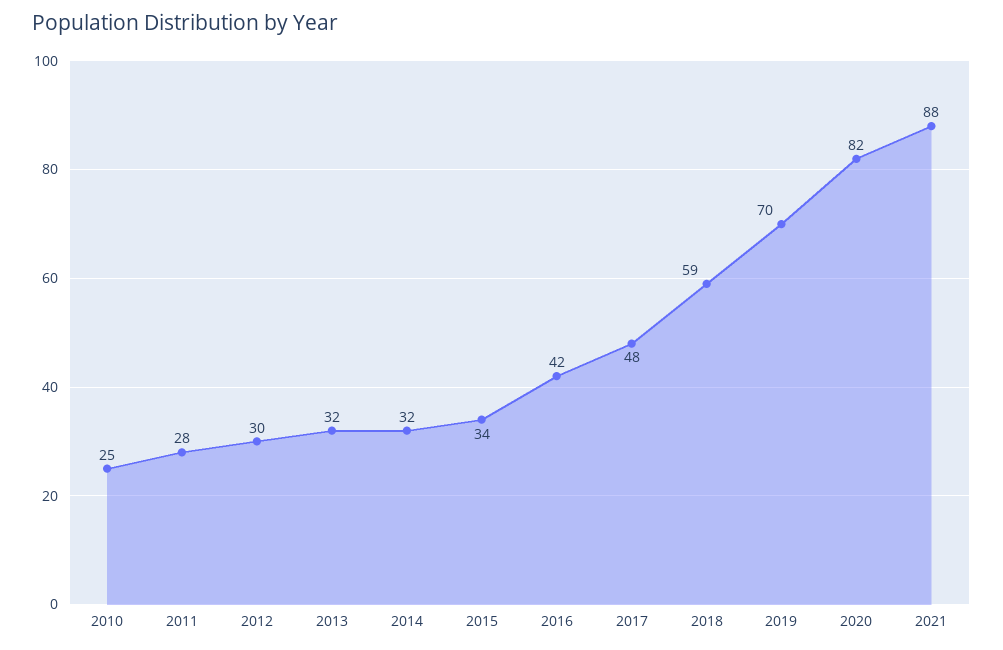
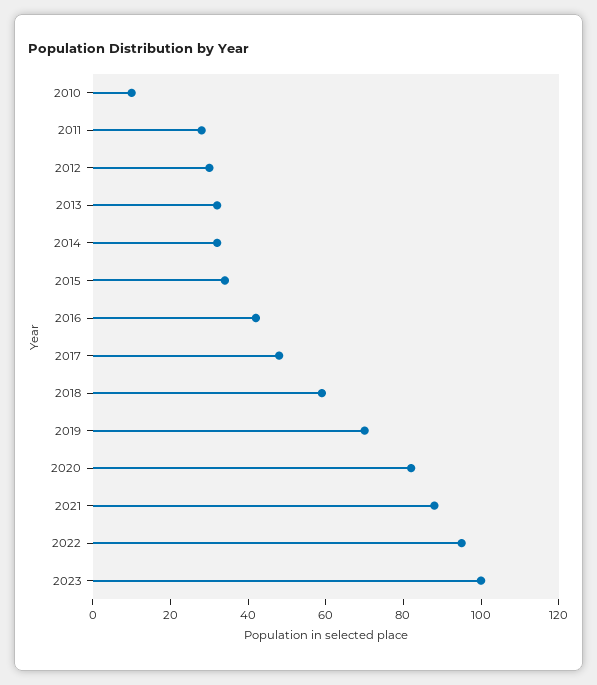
2010: 25 -> 10
2022: none -> 95
2023: none -> 100

